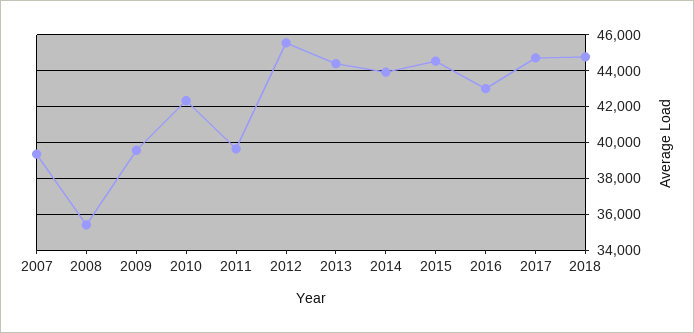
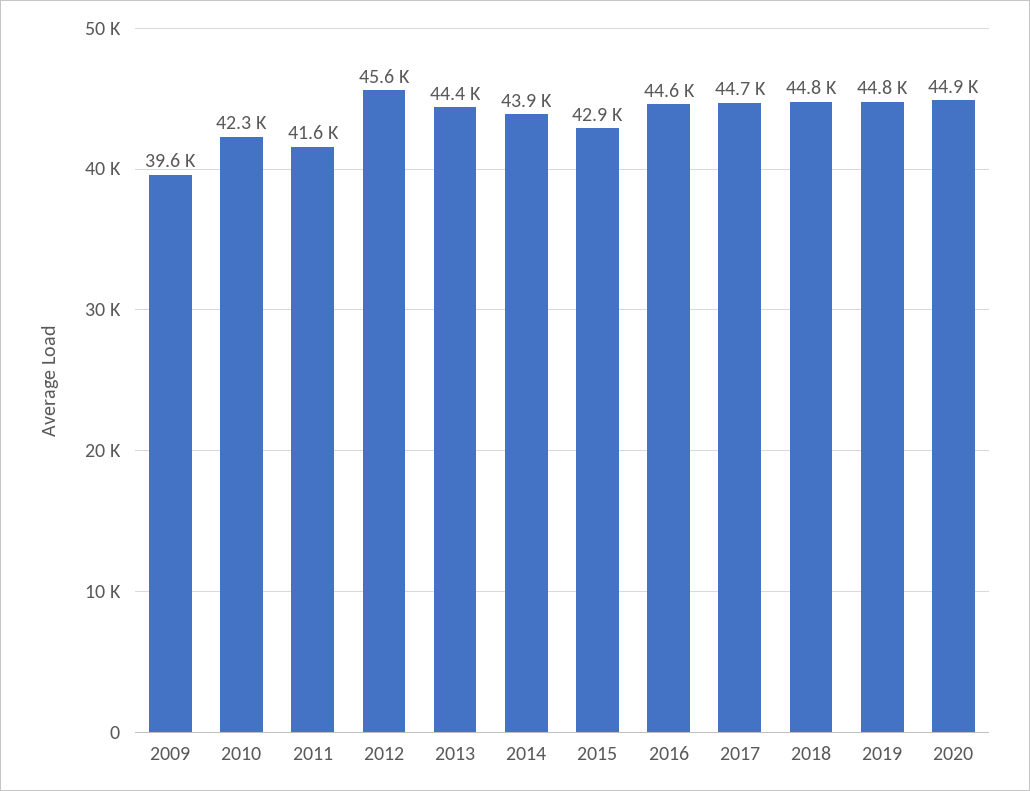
2007: 39500 -> none
2008: 35500 -> none
2011: 39500 -> 41600
2015: 44500 -> 42900
2016: 43000 -> 44600
2019: none -> 44800
2020: none -> 44900

